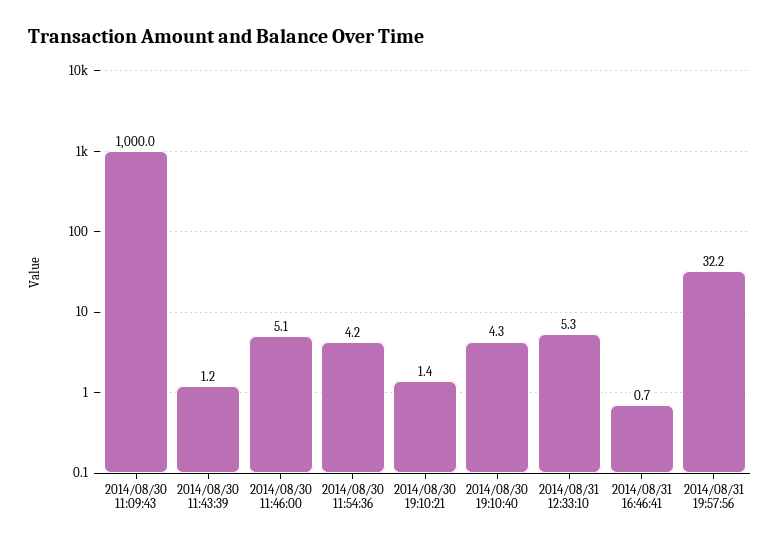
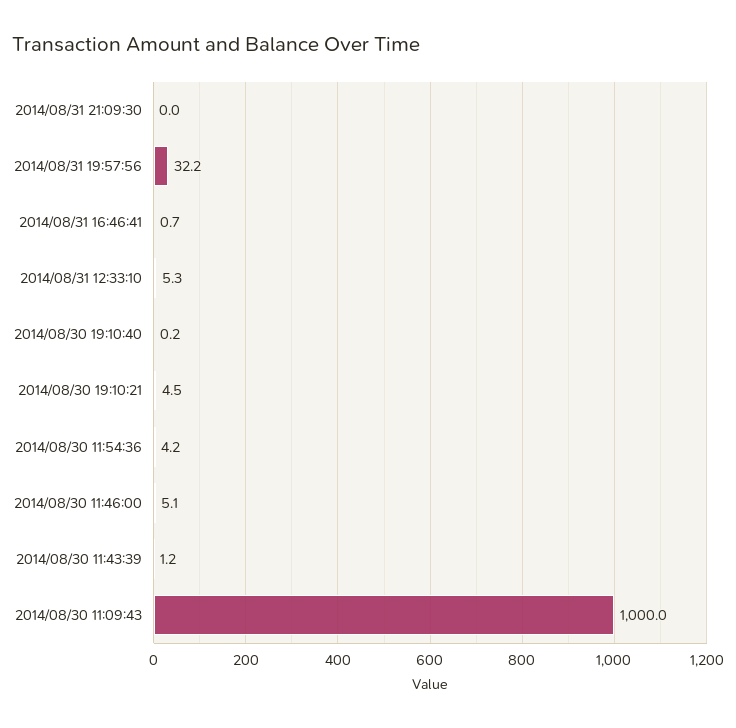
2014/08/30 19:10:21: 1.4 -> 4.5
2014/08/30 19:10:40: 4.3 -> 0.2
2014/08/31 21:09:30: none -> 0

